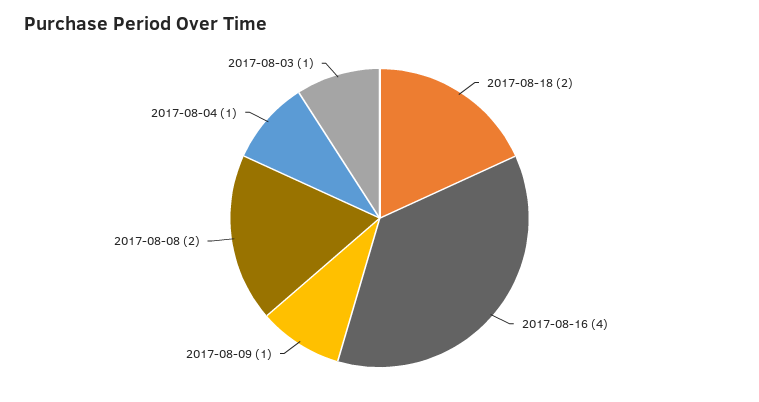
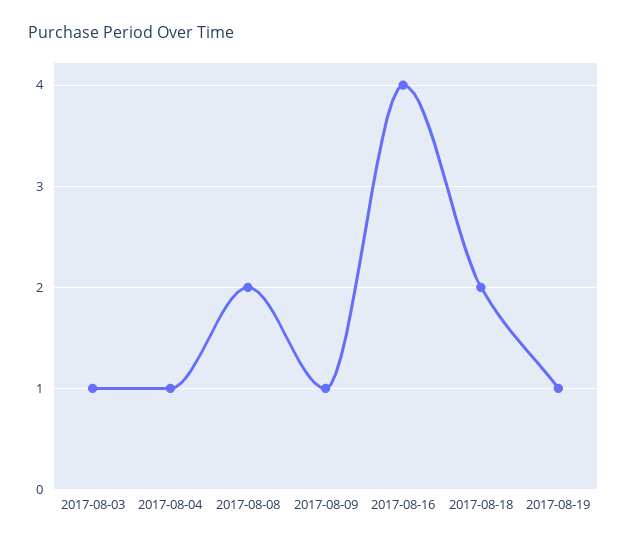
2017-08-19: none -> 1

